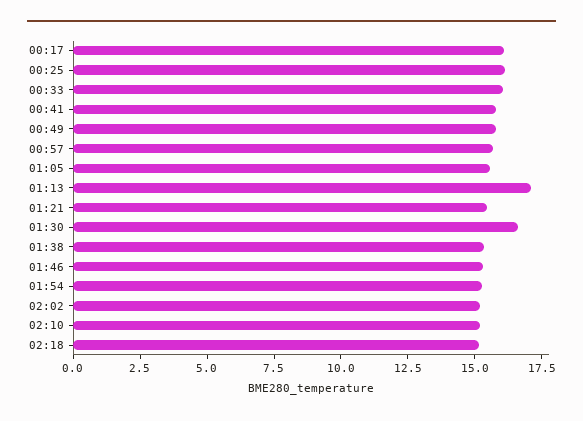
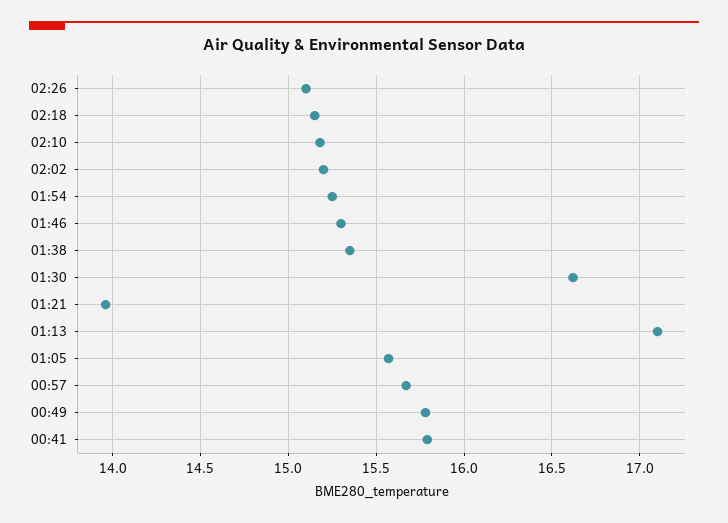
00:17: 16 -> none
00:25: 16 -> none
00:33: 16 -> none
01:21: 15.5 -> 13.95
02:26: none -> 15.1

